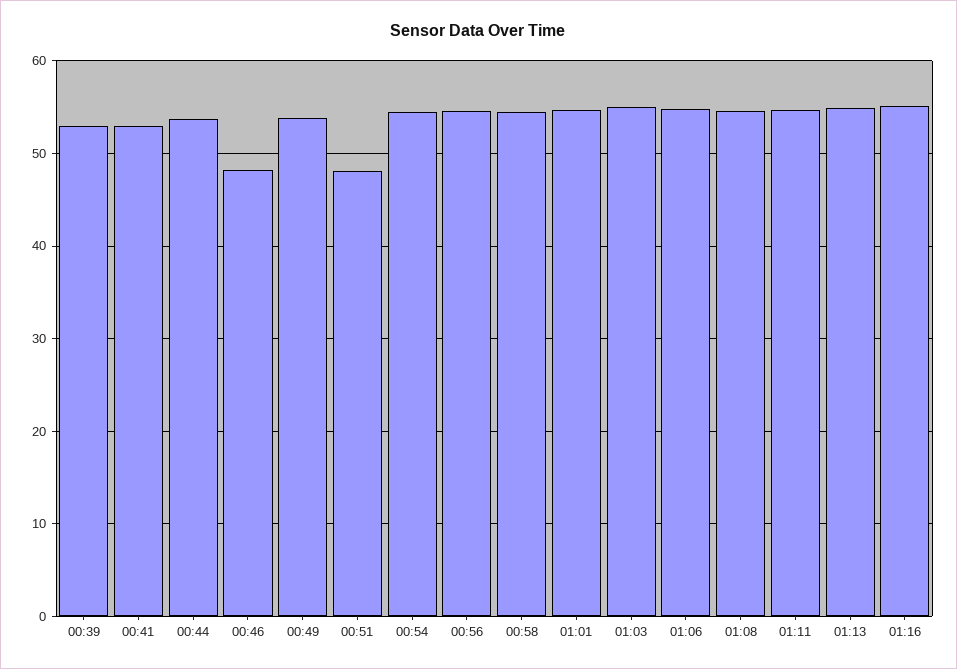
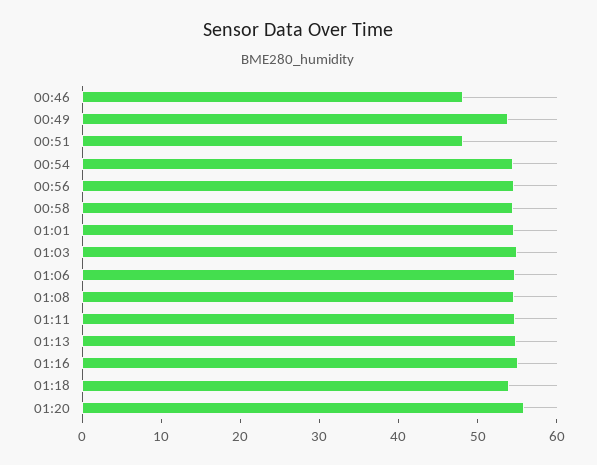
00:39: 53 -> none
00:41: 53 -> none
00:44: 54 -> none
01:18: none -> 54
01:20: none -> 56

